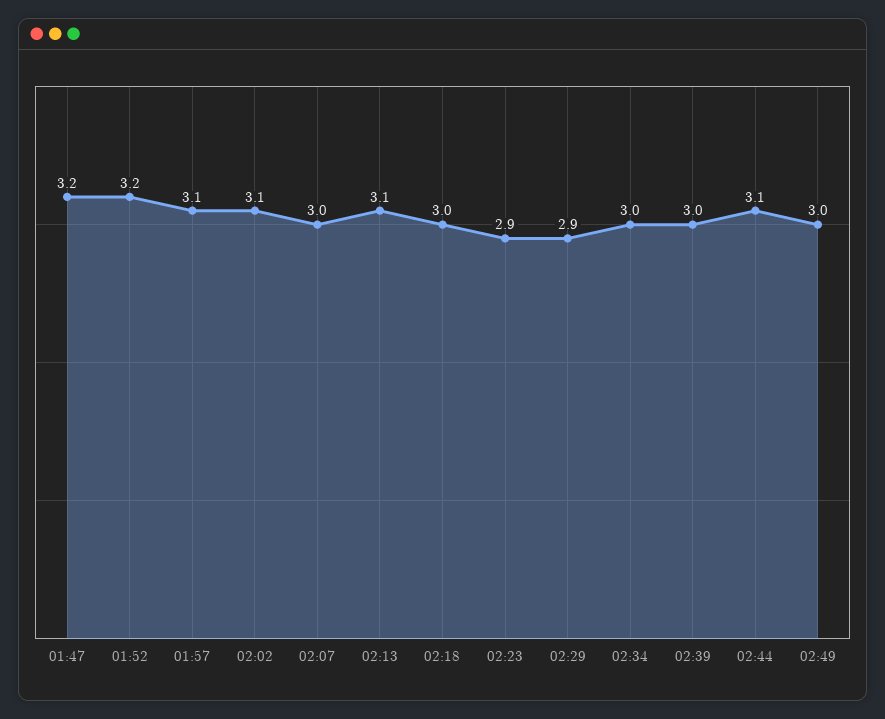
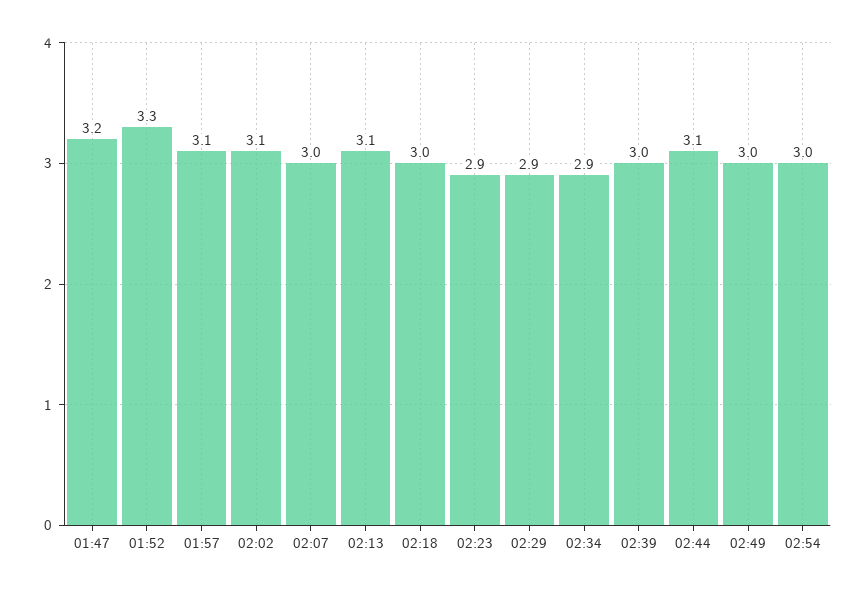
01:52: 3.2 -> 3.3
02:34: 3 -> 2.9
02:54: none -> 3

